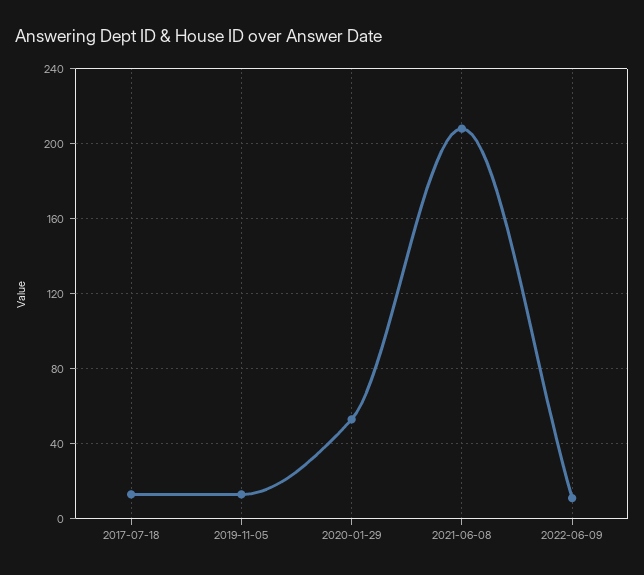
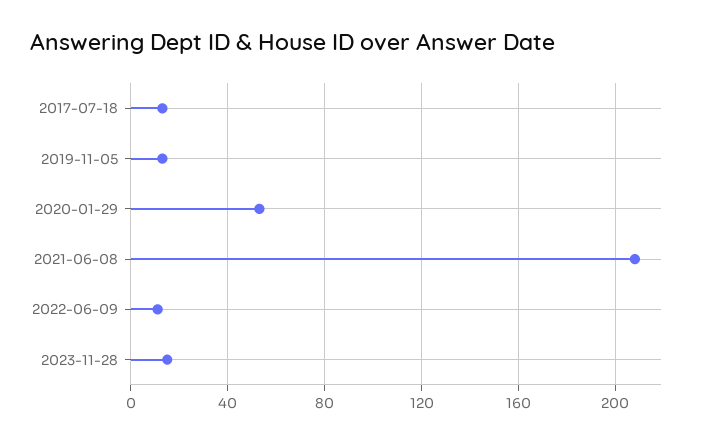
2023-11-28: none -> 15

